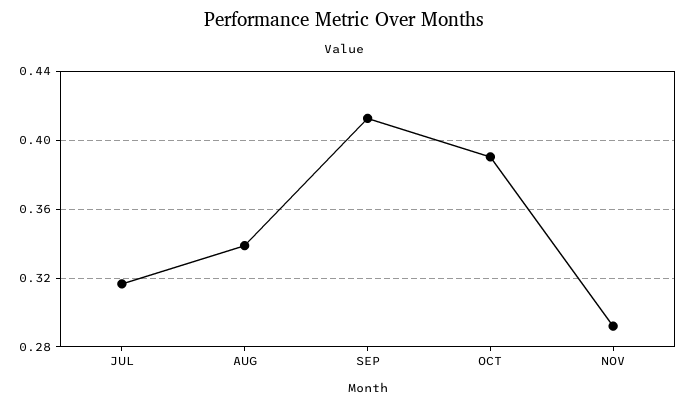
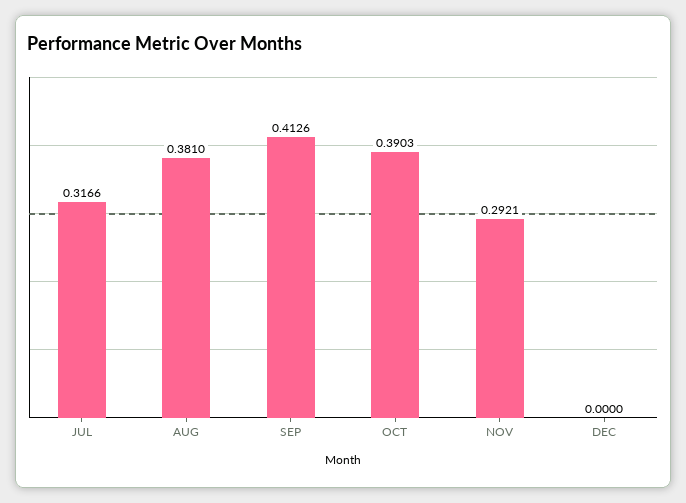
AUG: 0.34 -> 0.381
DEC: none -> 0

